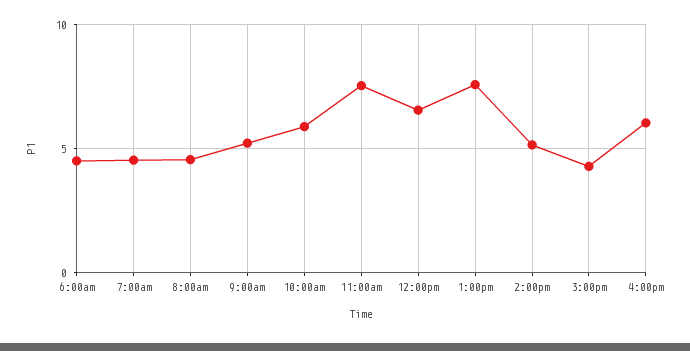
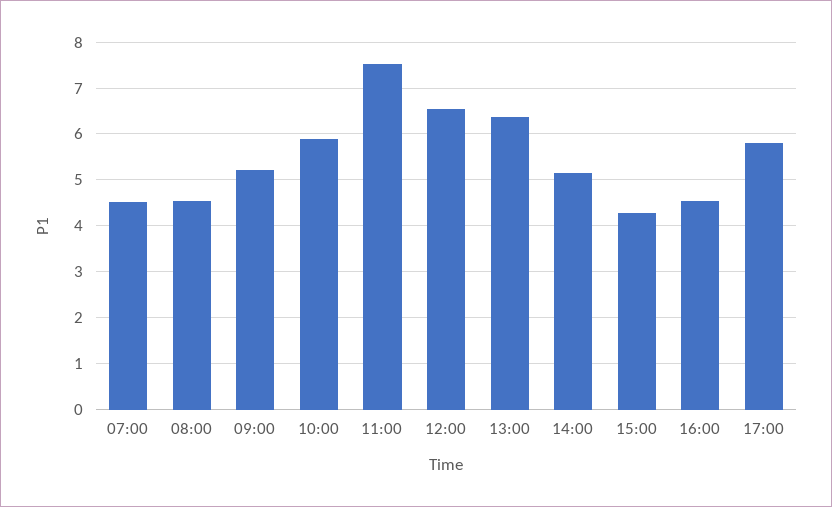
6:00am: 4.5 -> none
1:00pm: 7.5 -> 6.4
4:00pm: 6 -> 4.6
17:00: none -> 5.8

